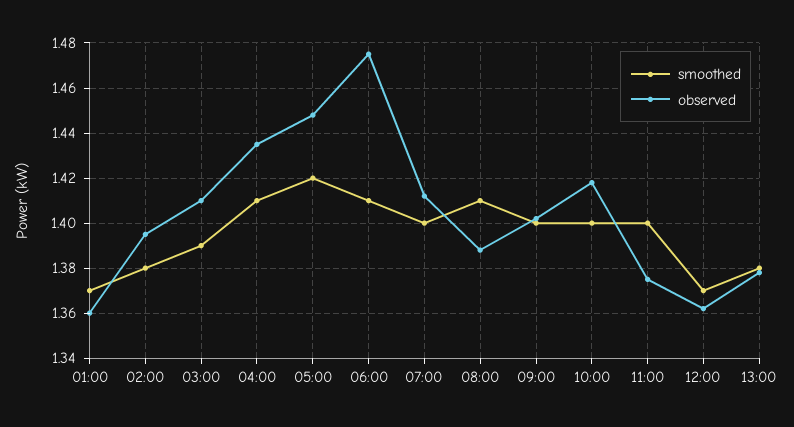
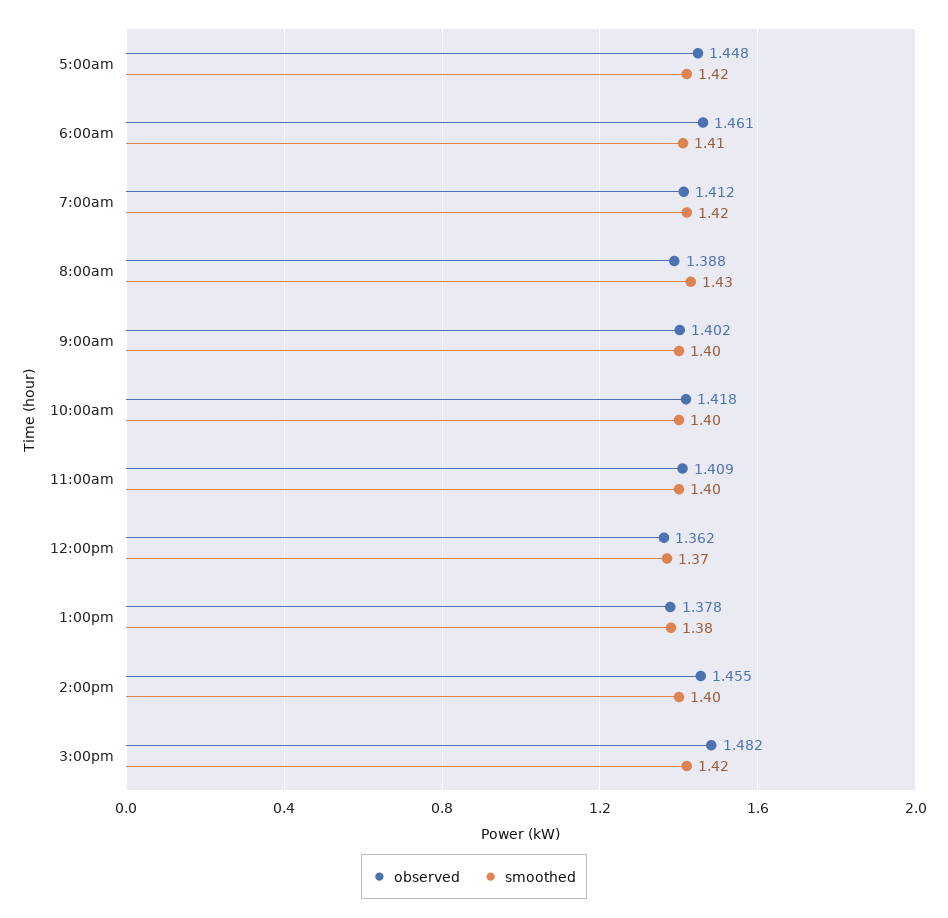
smoothed, 01:00: 1.37 -> none
observed, 01:00: 1.36 -> none
smoothed, 02:00: 1.38 -> none
observed, 02:00: 1.395 -> none
smoothed, 03:00: 1.39 -> none
observed, 03:00: 1.41 -> none
smoothed, 04:00: 1.41 -> none
observed, 04:00: 1.435 -> none
observed, 06:00: 1.475 -> 1.461
smoothed, 07:00: 1.4 -> 1.42
smoothed, 08:00: 1.41 -> 1.43
observed, 11:00: 1.375 -> 1.409
observed, 2:00pm: none -> 1.455
smoothed, 2:00pm: none -> 1.4
observed, 3:00pm: none -> 1.482
smoothed, 3:00pm: none -> 1.42

